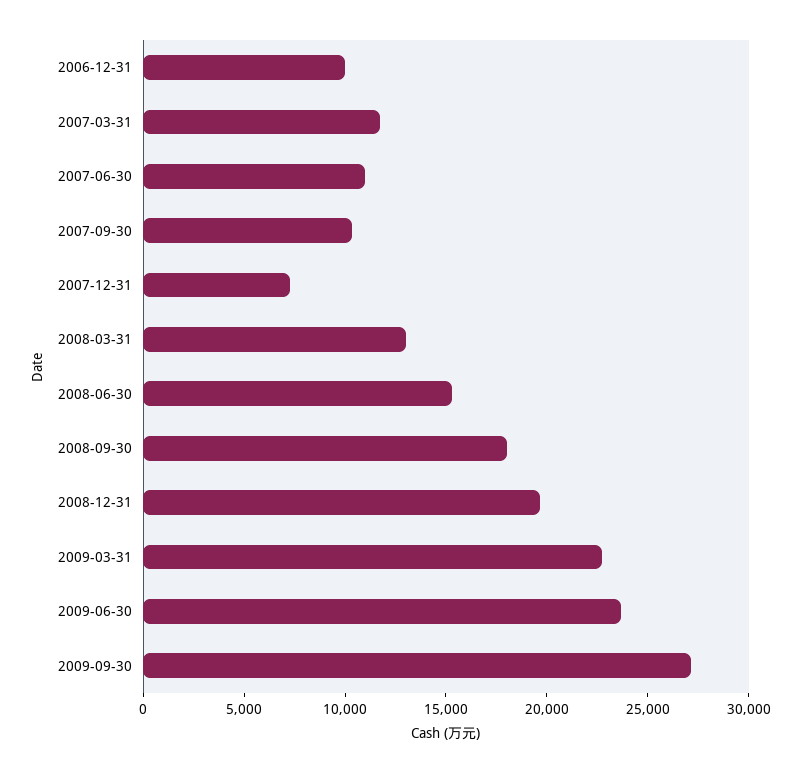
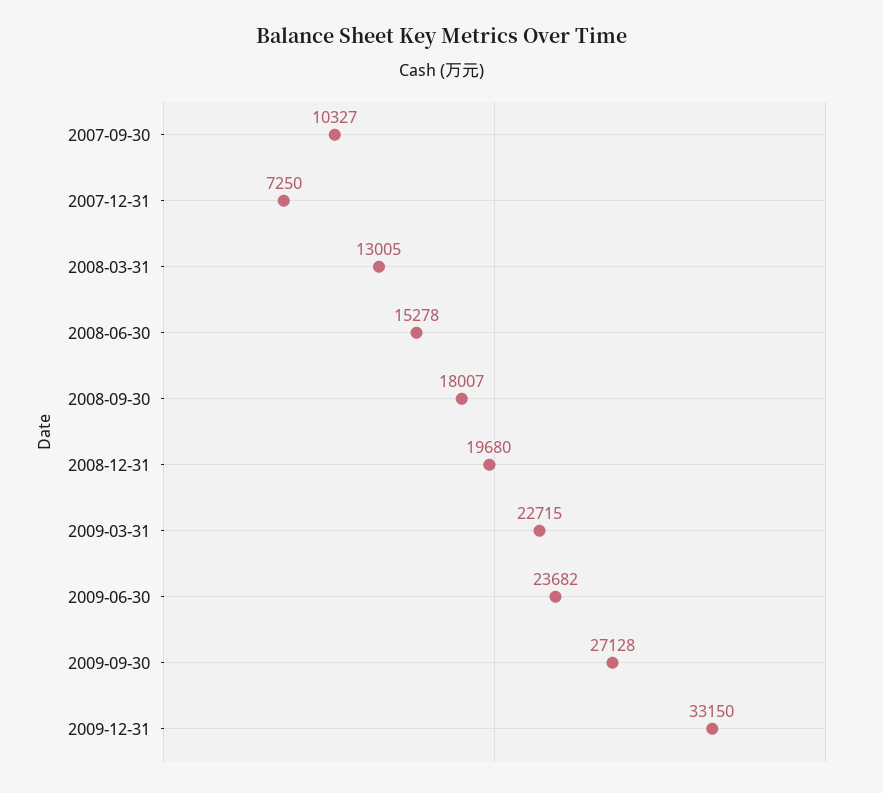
2006-12-31: 10000 -> none
2007-03-31: 12000 -> none
2007-06-30: 11000 -> none
2009-12-31: none -> 33150

